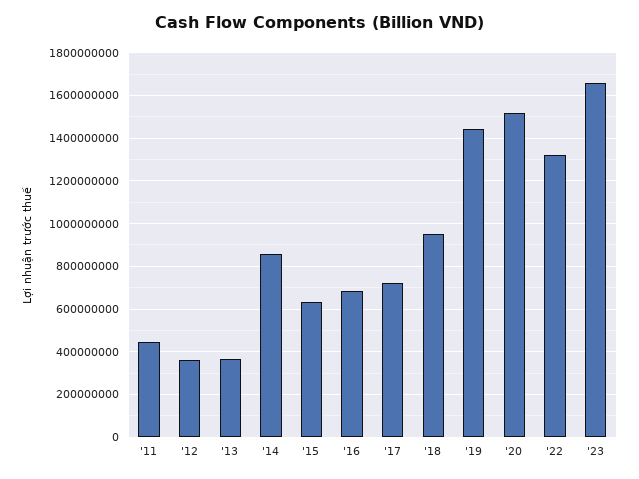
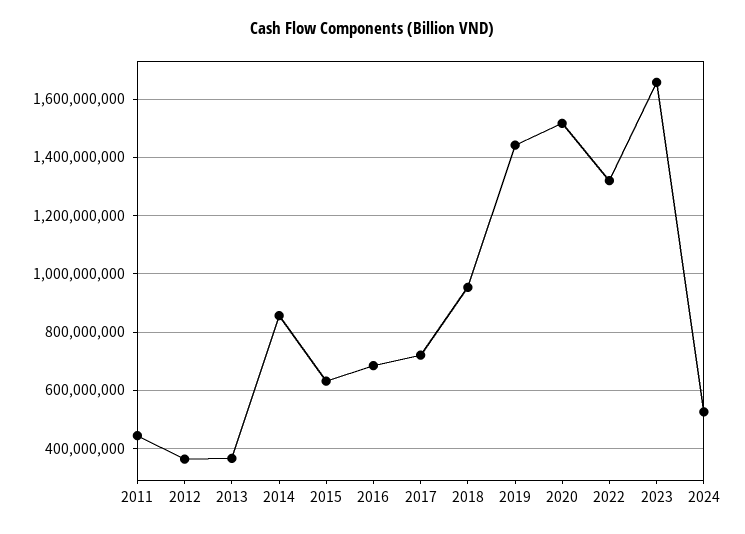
2024: none -> 525000000

